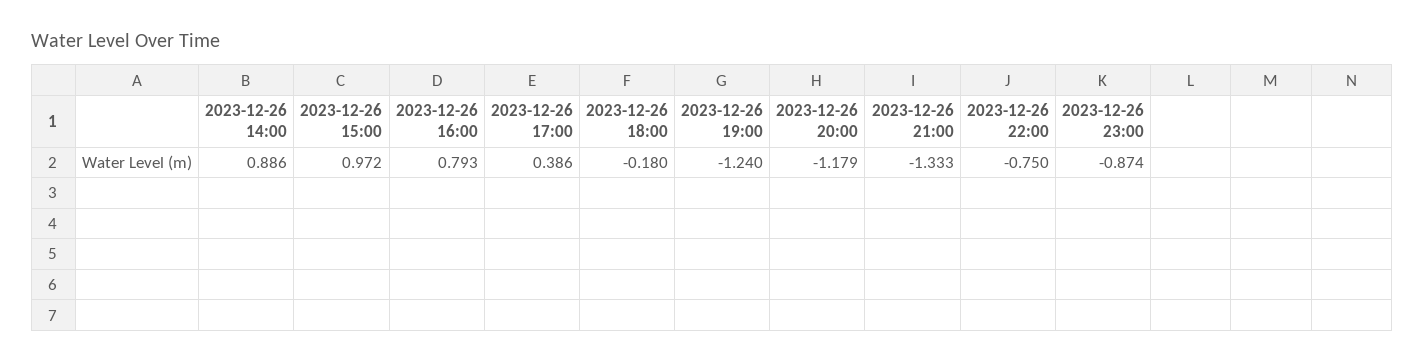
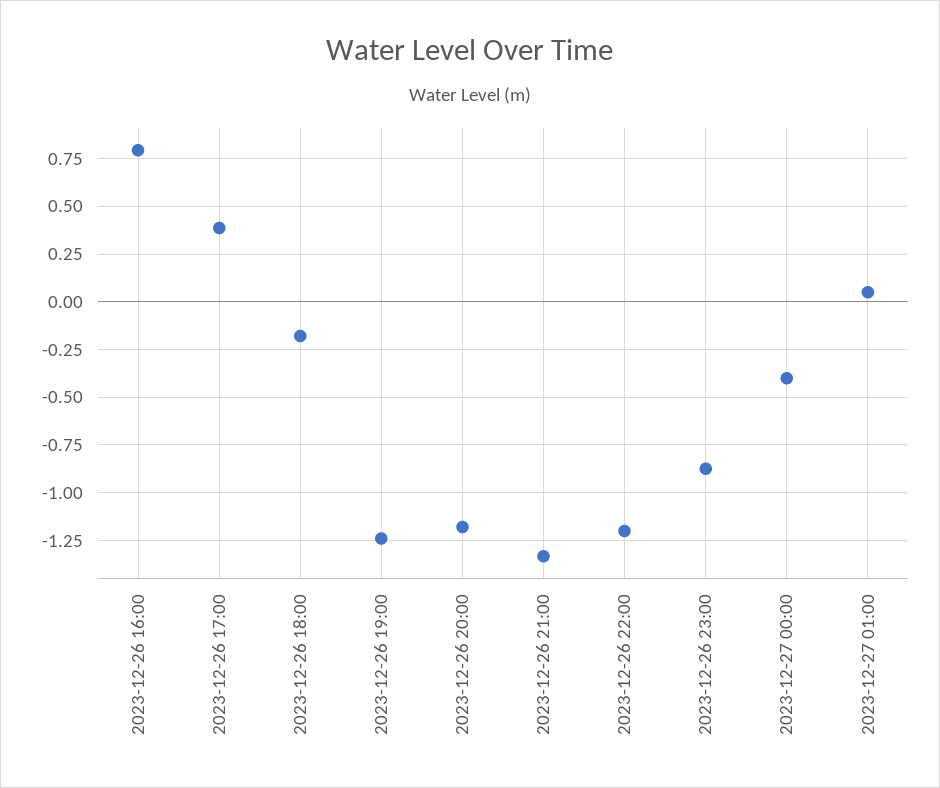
2023-12-26 14:00: 0.886 -> none
2023-12-26 15:00: 0.972 -> none
2023-12-26 22:00: -0.75 -> -1.2
2023-12-27 00:00: none -> -0.4
2023-12-27 01:00: none -> 0.05

